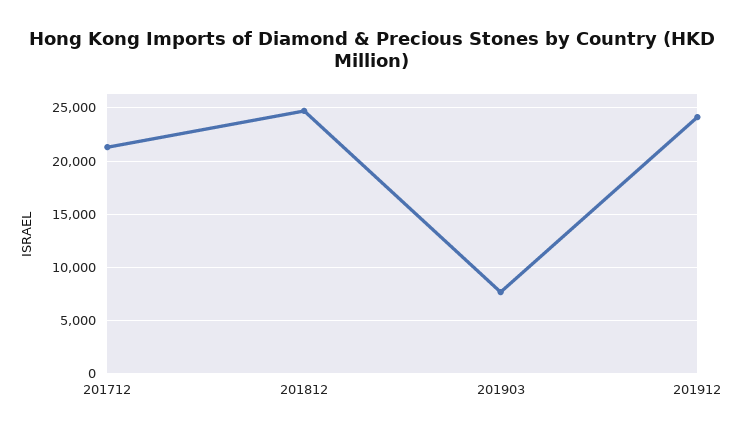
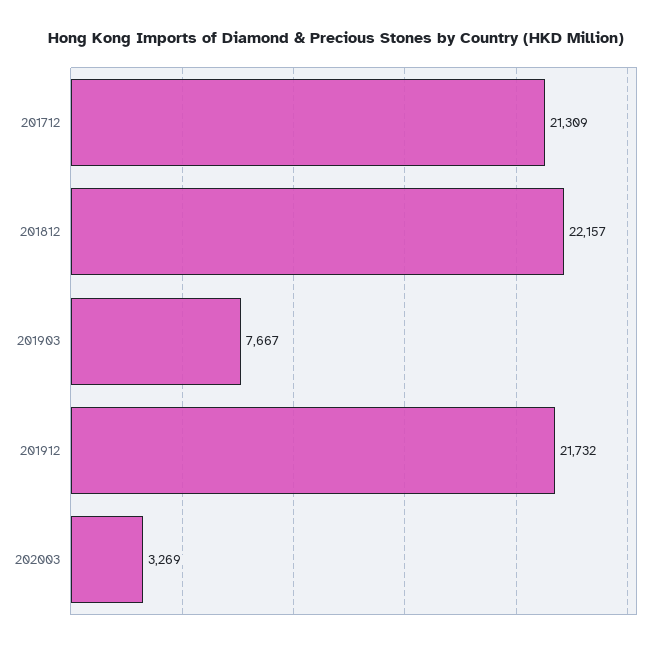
201812: 25000 -> 22157
201912: 24000 -> 21732
202003: none -> 3269

